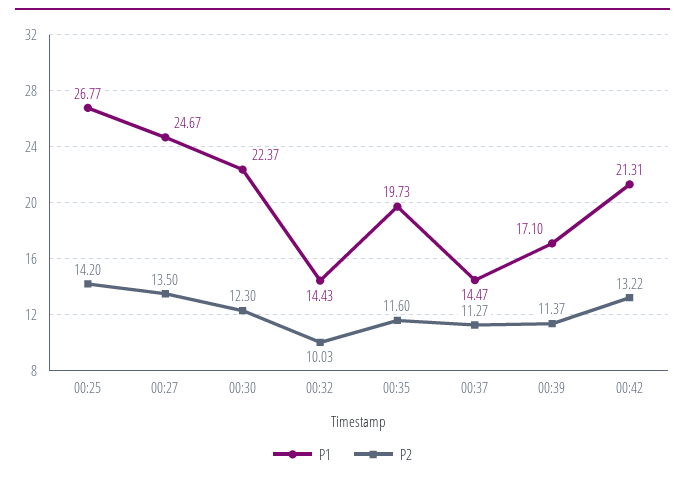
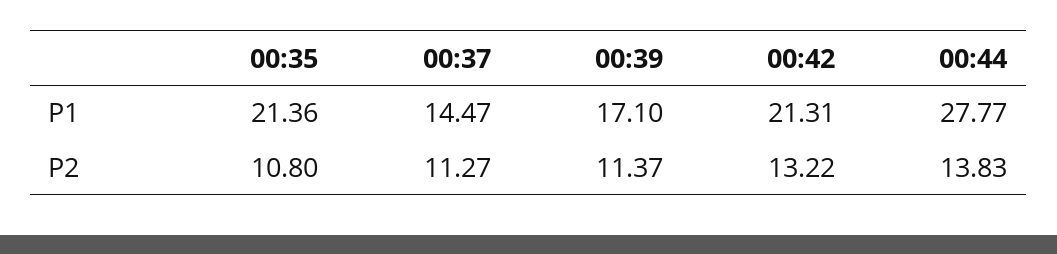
P1, 00:25: 26.77 -> none
P2, 00:25: 14.2 -> none
P1, 00:27: 24.67 -> none
P2, 00:27: 13.5 -> none
P1, 00:30: 22.37 -> none
P2, 00:30: 12.3 -> none
P1, 00:32: 14.43 -> none
P2, 00:32: 10.03 -> none
P1, 00:35: 19.73 -> 21.36
P2, 00:35: 11.6 -> 10.8
P1, 00:44: none -> 27.77
P2, 00:44: none -> 13.83

